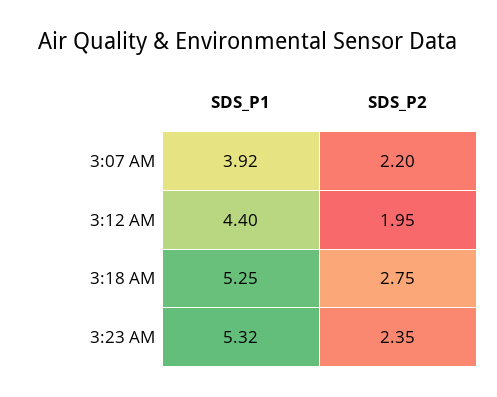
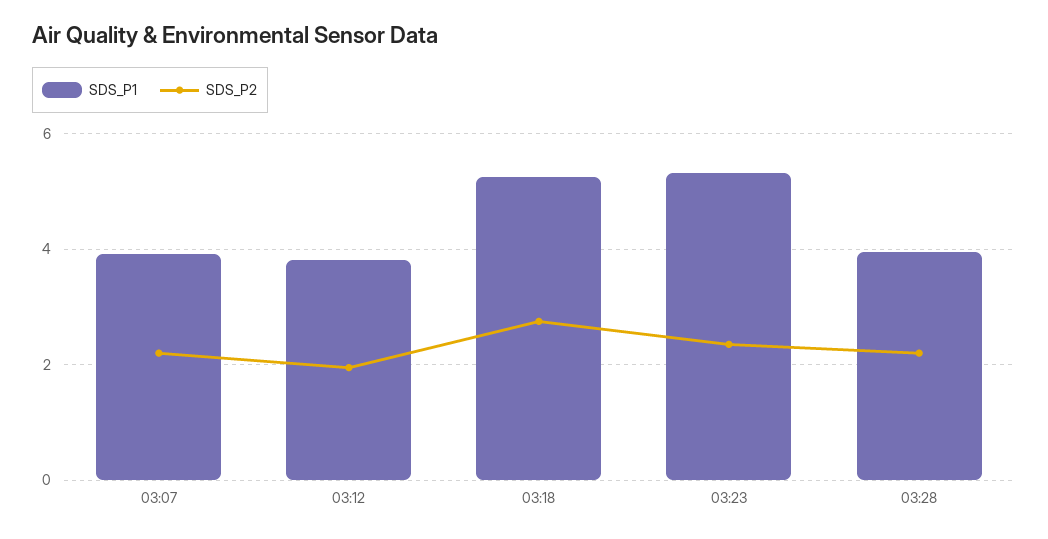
SDS_P1, 3:12 AM: 4.4 -> 3.8
SDS_P1, 03:28: none -> 4
SDS_P2, 03:28: none -> 2.2

